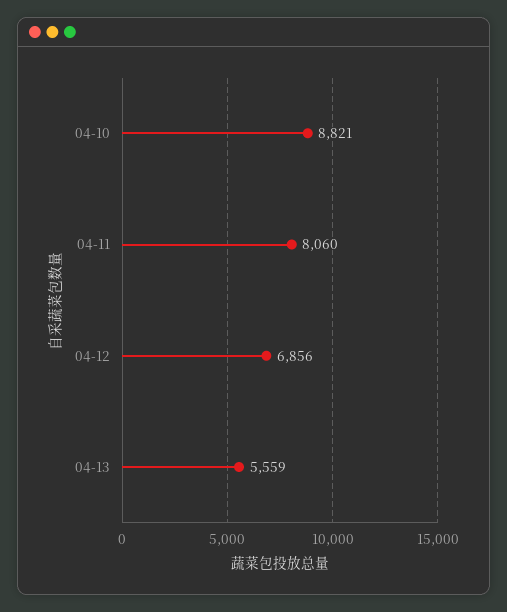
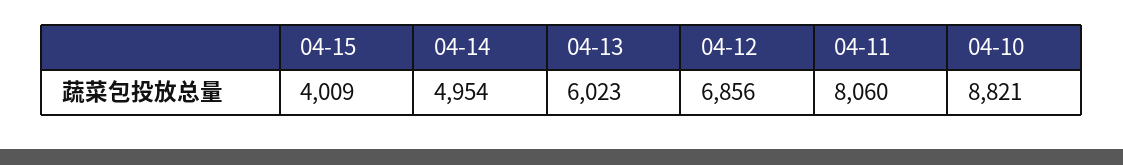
04-13: 5559 -> 6023
04-15: none -> 4009
04-14: none -> 4954

